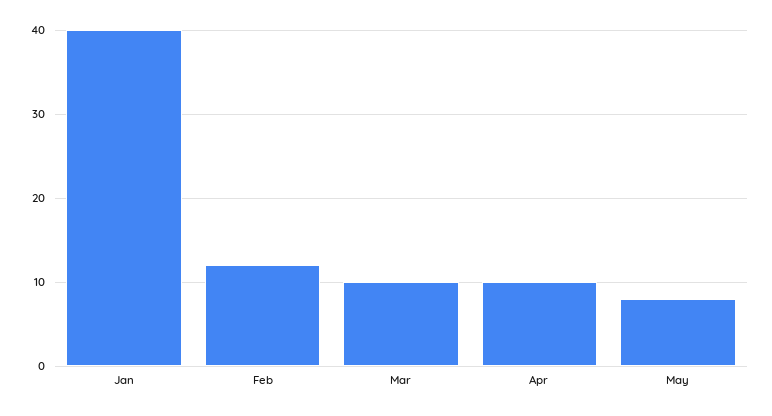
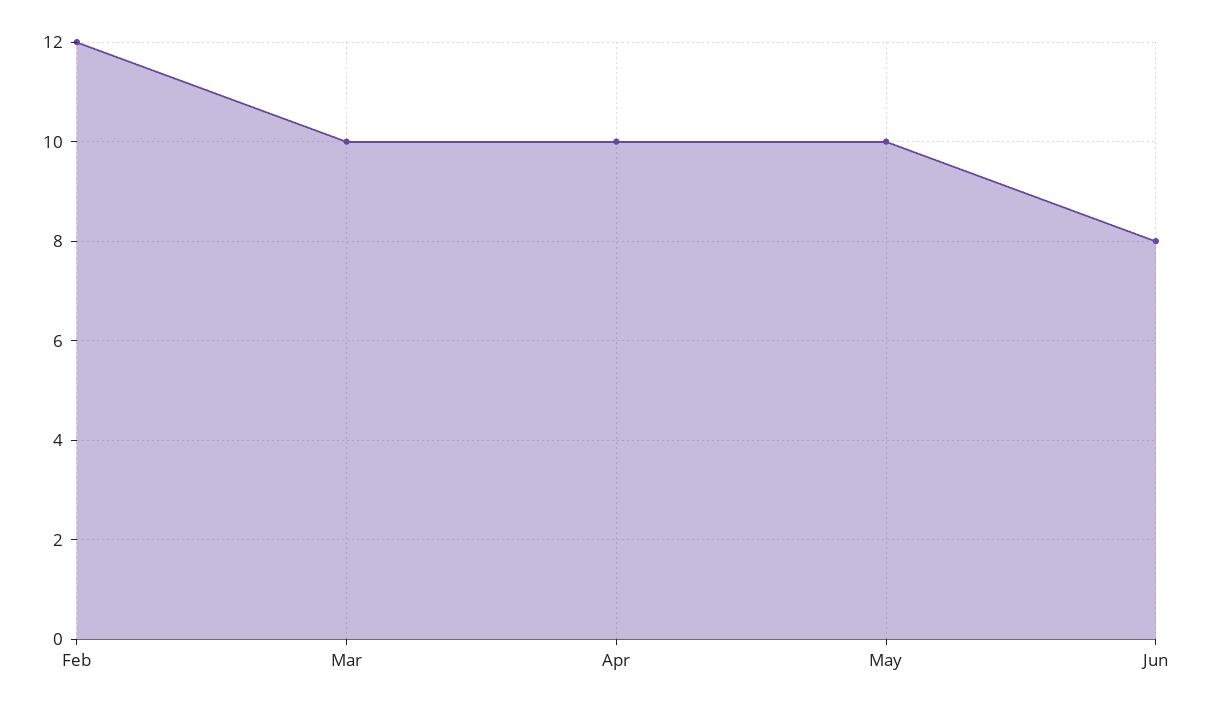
Jan: 40 -> none
May: 8 -> 10
Jun: none -> 8

